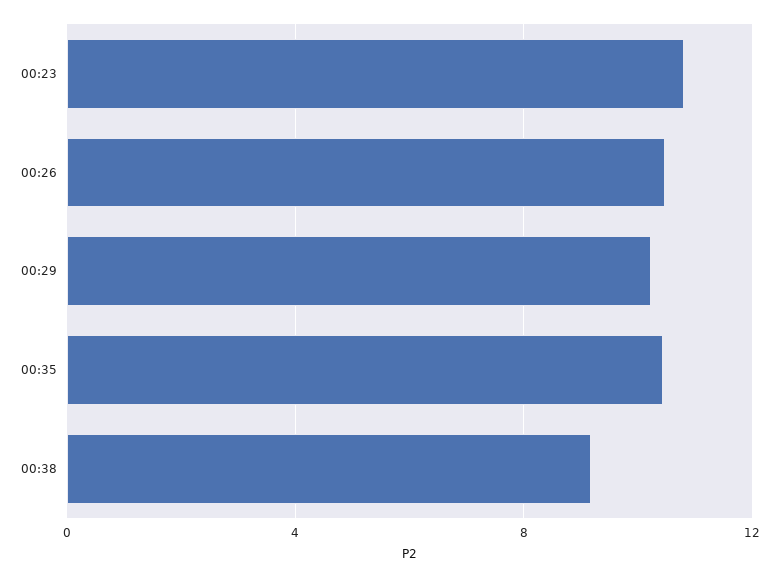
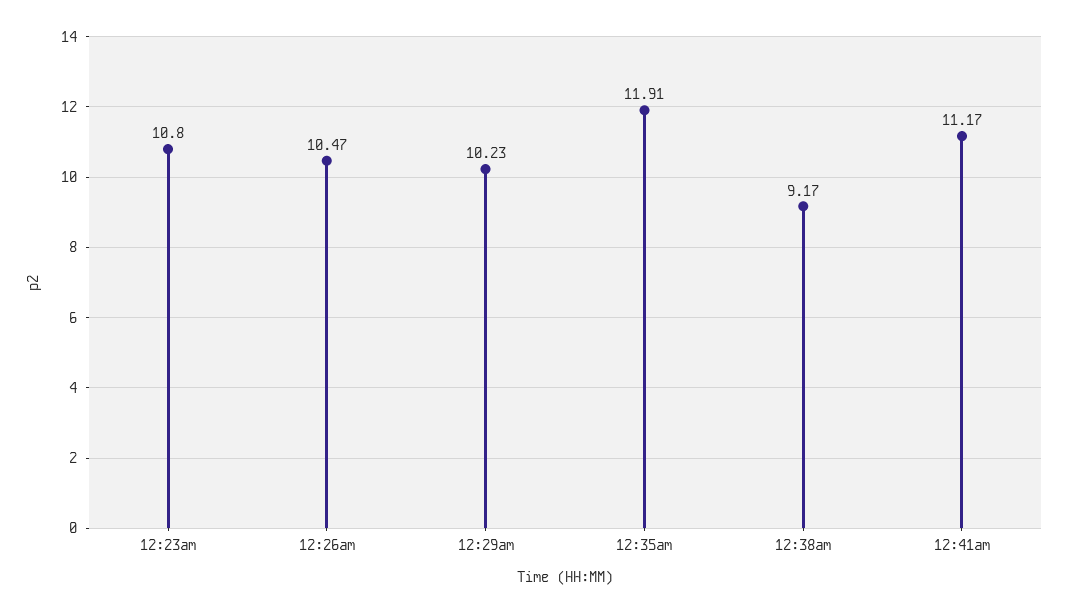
00:35: 10.5 -> 11.91
12:41am: none -> 11.17

